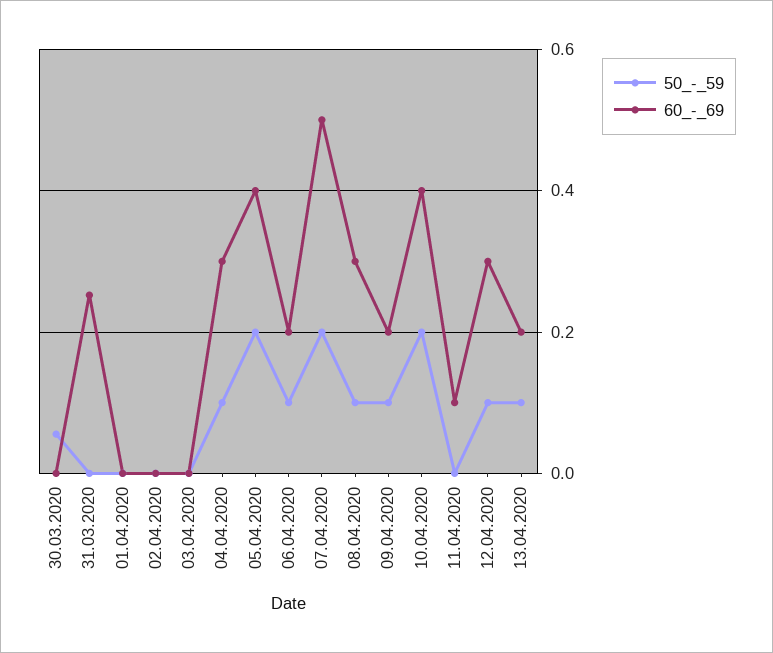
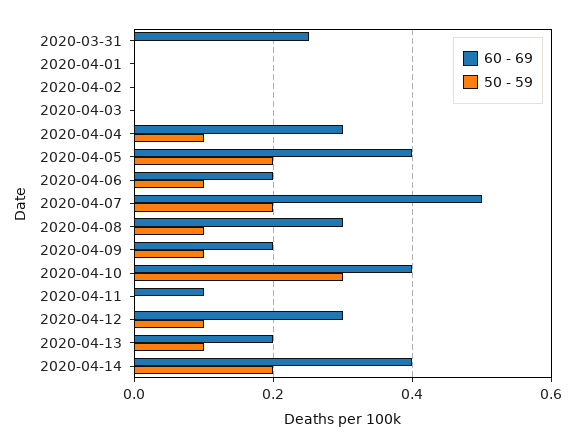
50_-_59, 30.03.2020: 0.06 -> none
60_-_69, 30.03.2020: 0 -> none
50_-_59, 10.04.2020: 0.2 -> 0.3
60_-_69, 2020-04-14: none -> 0.4
50_-_59, 2020-04-14: none -> 0.2

